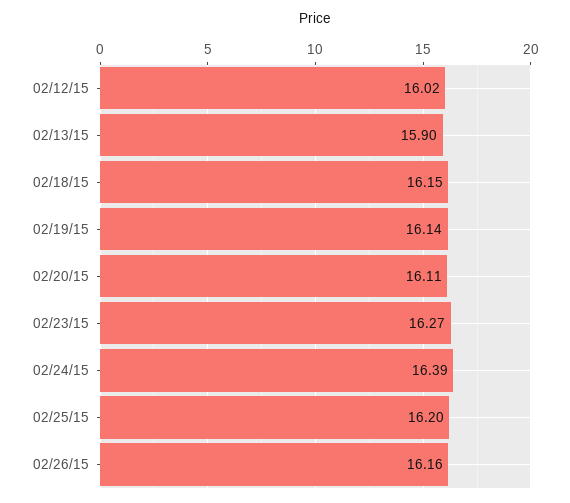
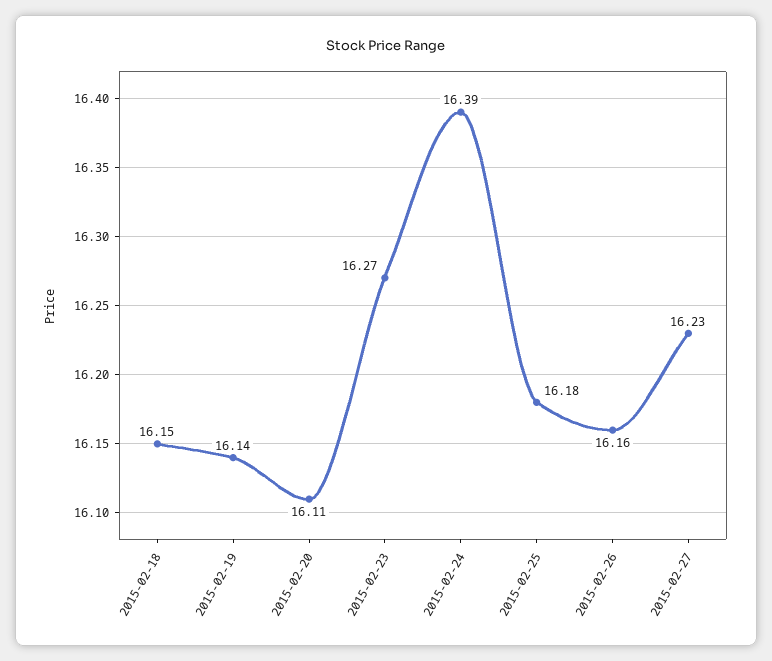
02/12/15: 16.02 -> none
02/13/15: 15.9 -> none
02/25/15: 16.2 -> 16.18
2015-02-27: none -> 16.23

